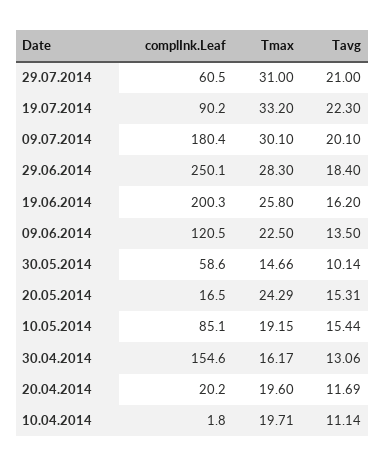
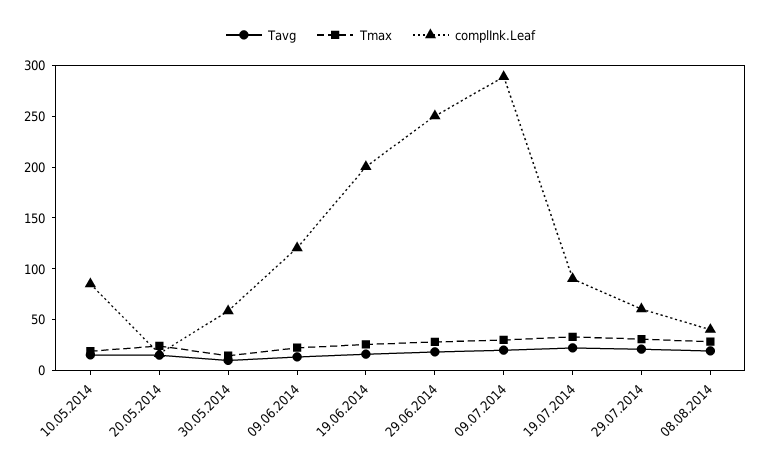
complInk.Leaf, 09.07.2014: 180.4 -> 290
complInk.Leaf, 30.04.2014: 154.6 -> none
Tmax, 30.04.2014: 16.17 -> none
Tavg, 30.04.2014: 13.06 -> none
complInk.Leaf, 20.04.2014: 20.2 -> none
Tmax, 20.04.2014: 19.6 -> none
Tavg, 20.04.2014: 11.69 -> none
complInk.Leaf, 10.04.2014: 1.8 -> none
Tmax, 10.04.2014: 19.71 -> none
Tavg, 10.04.2014: 11.14 -> none
Tavg, 08.08.2014: none -> 20
Tmax, 08.08.2014: none -> 30
complInk.Leaf, 08.08.2014: none -> 40

